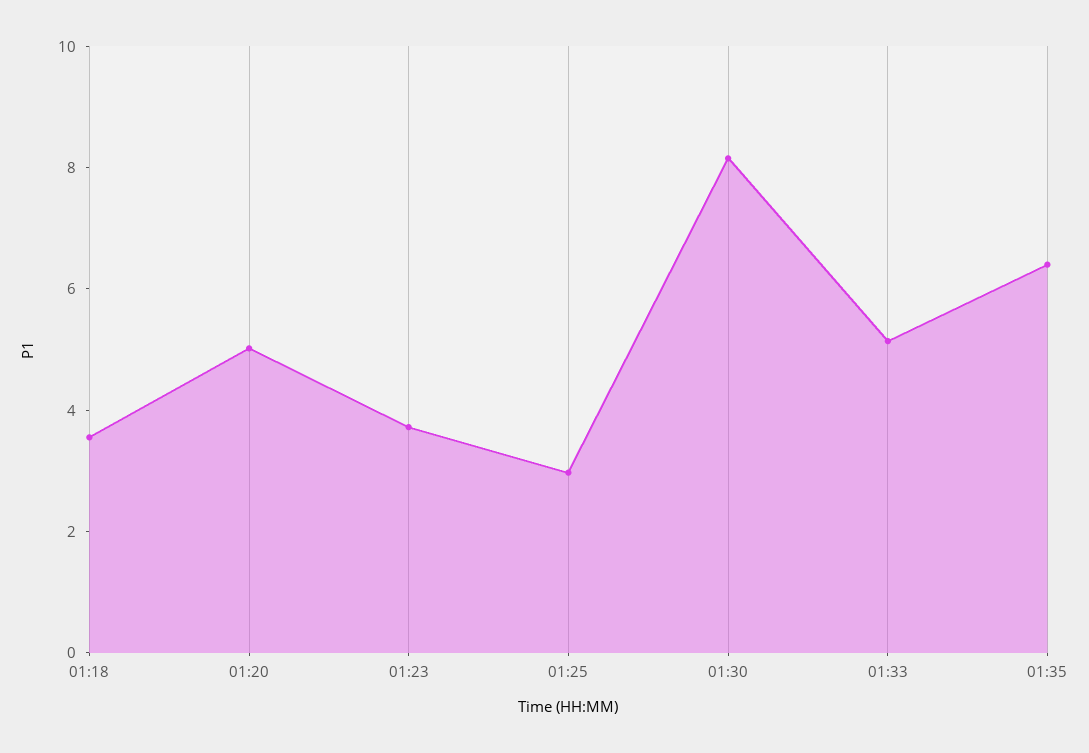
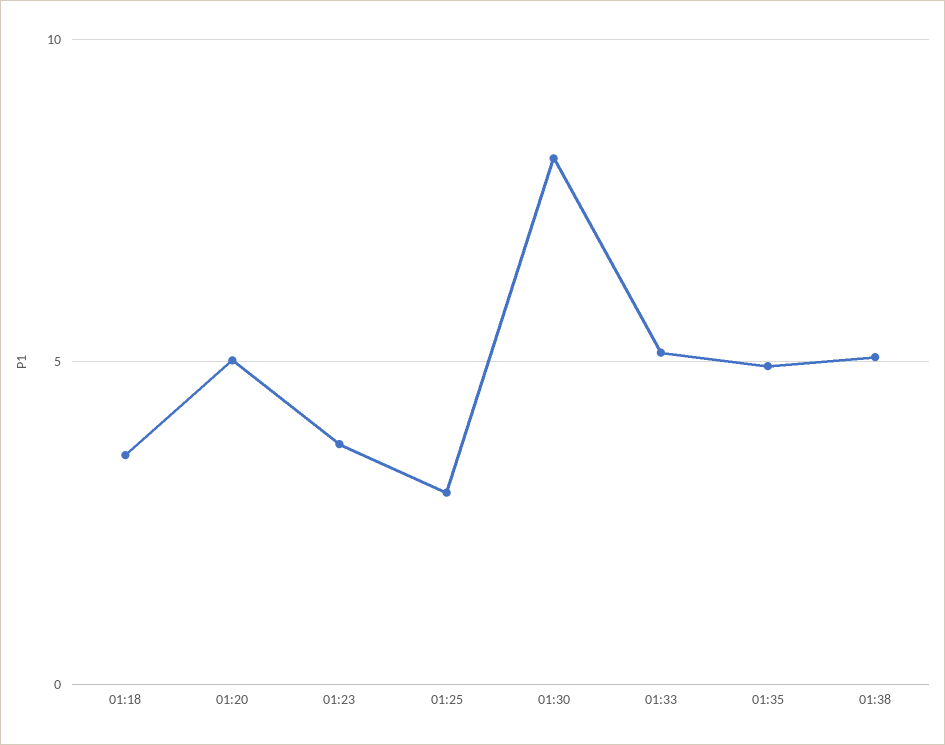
01:35: 6.5 -> 5
01:38: none -> 5

